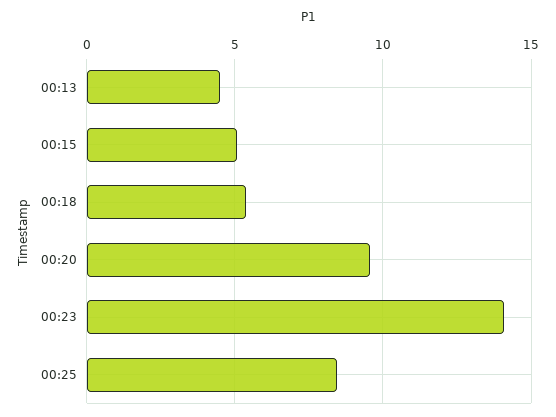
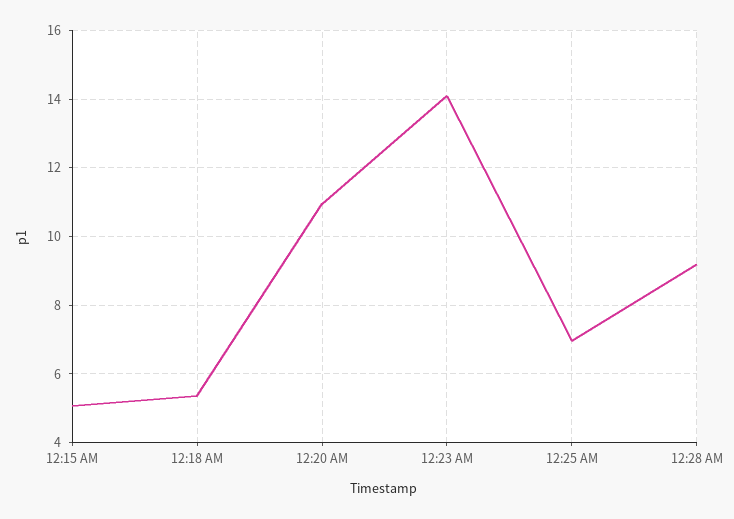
00:13: 4.5 -> none
00:20: 9.5 -> 11
00:25: 8.5 -> 7
12:28 AM: none -> 9.2

